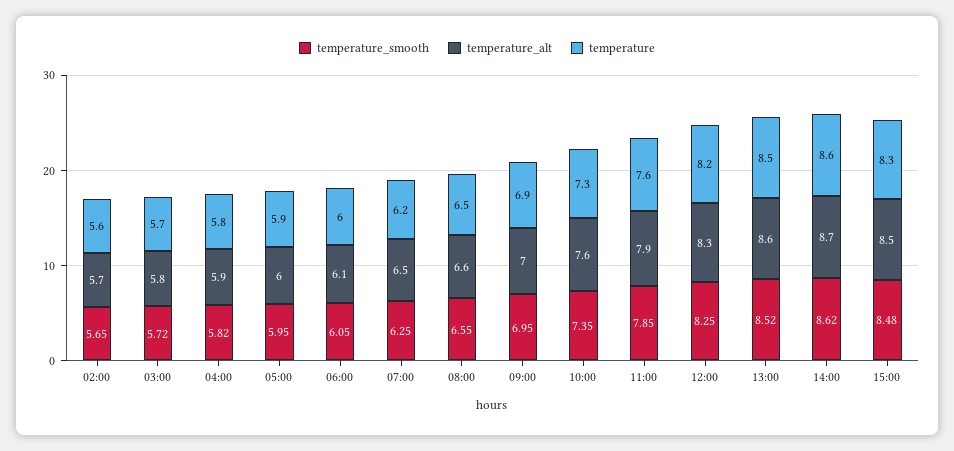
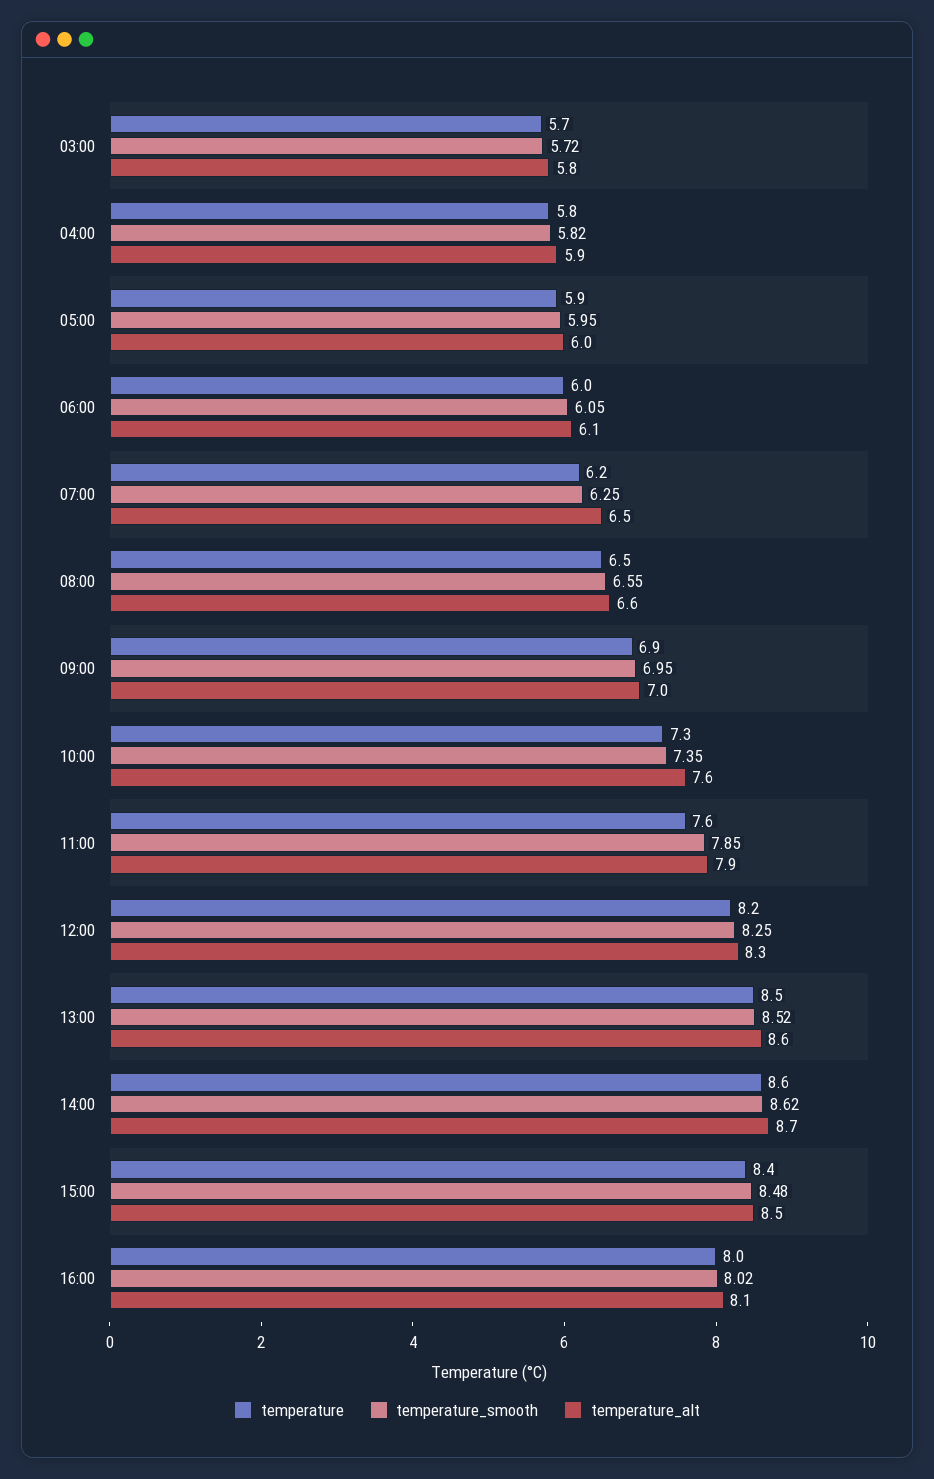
temperature_smooth, 02:00: 5.65 -> none
temperature_alt, 02:00: 5.7 -> none
temperature, 02:00: 5.6 -> none
temperature, 15:00: 8.3 -> 8.4
temperature, 16:00: none -> 8
temperature_smooth, 16:00: none -> 8.02
temperature_alt, 16:00: none -> 8.1

